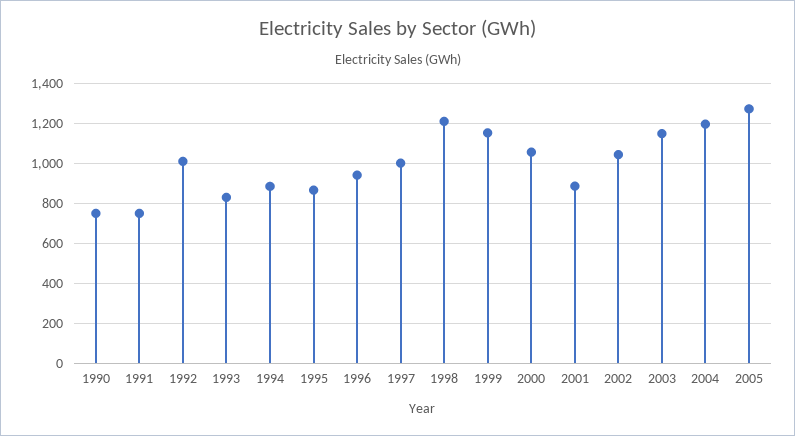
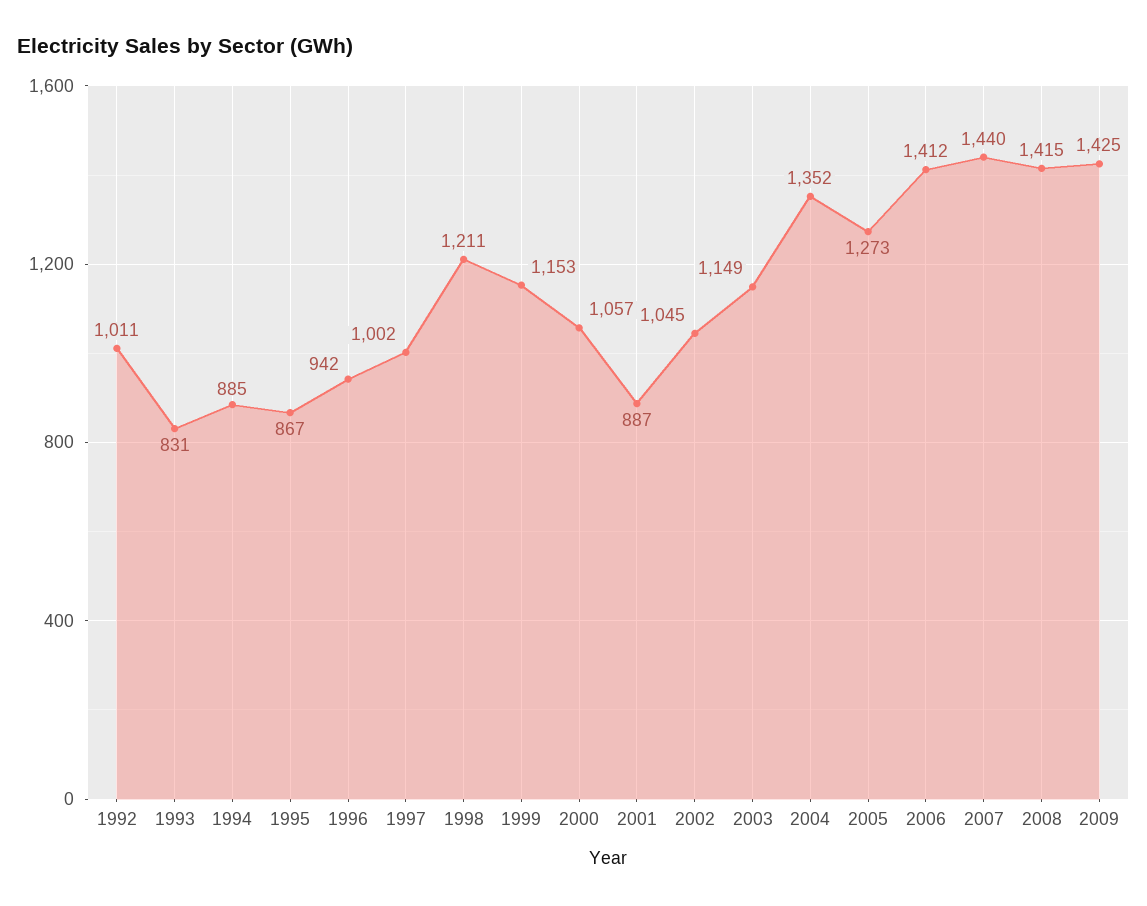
1990: 750 -> none
1991: 750 -> none
2004: 1200 -> 1352
2006: none -> 1412
2007: none -> 1440
2008: none -> 1415
2009: none -> 1425

